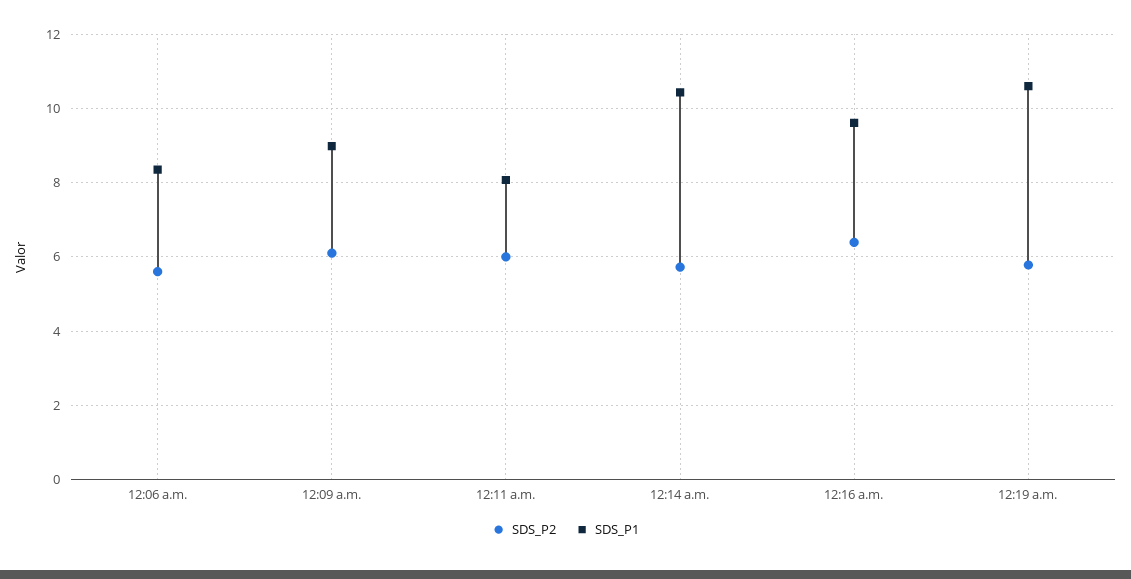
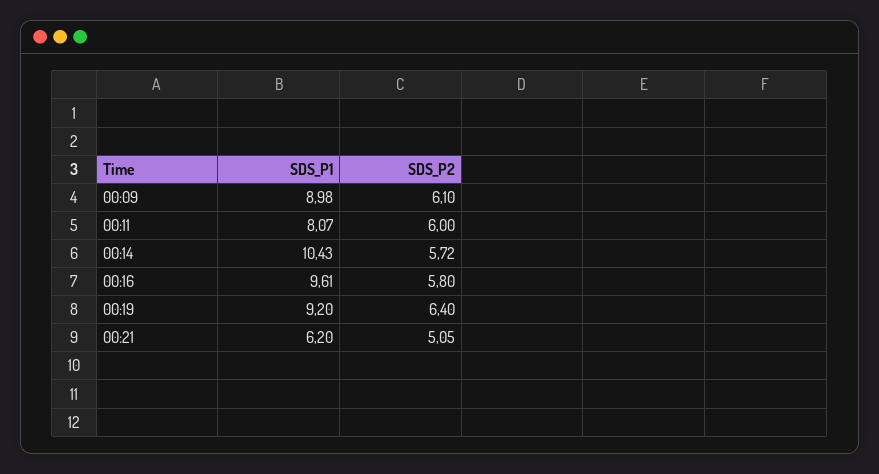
SDS_P2, 12:06 a.m.: 5.6 -> none
SDS_P1, 12:06 a.m.: 8.4 -> none
SDS_P2, 12:16 a.m.: 6.4 -> 5.8
SDS_P2, 12:19 a.m.: 5.8 -> 6.4
SDS_P1, 12:19 a.m.: 10.6 -> 9.2
SDS_P1, 00:21: none -> 6.2
SDS_P2, 00:21: none -> 5.05

